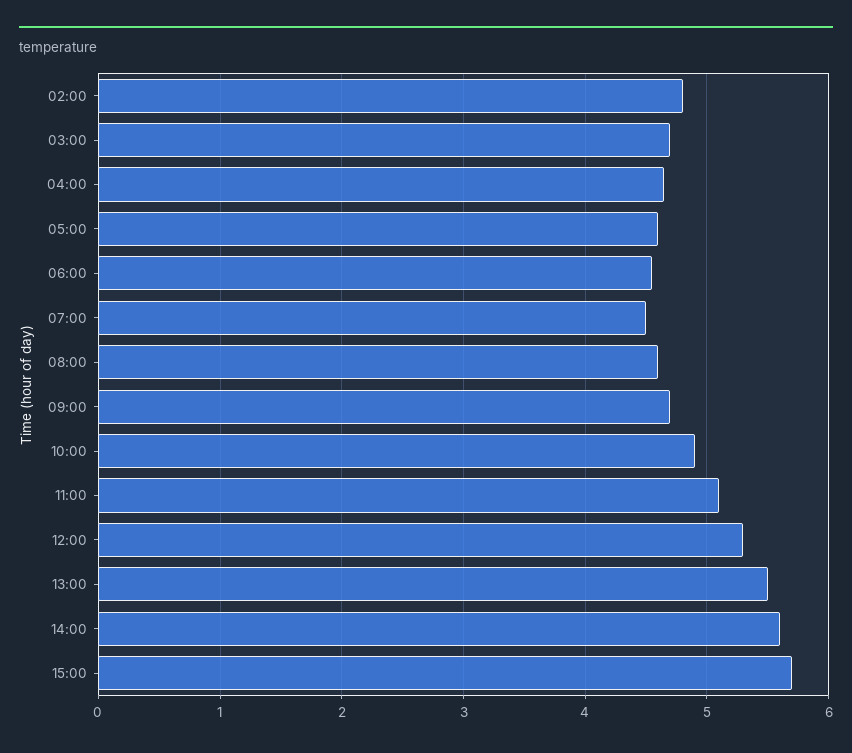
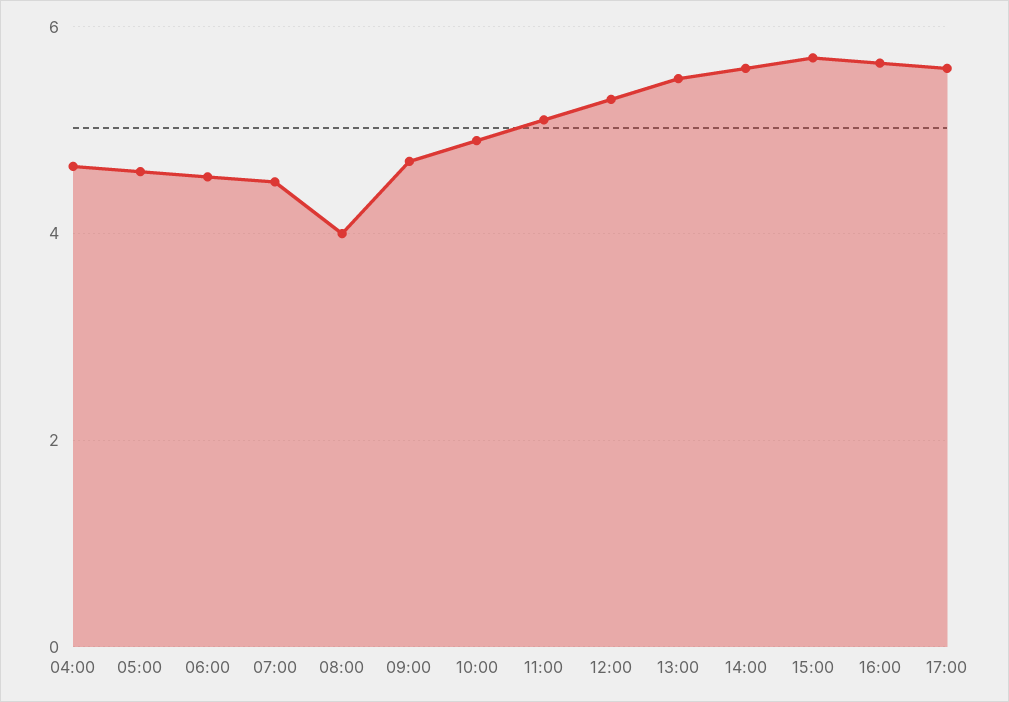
02:00: 4.8 -> none
03:00: 4.7 -> none
08:00: 4.6 -> 4
16:00: none -> 5.6
17:00: none -> 5.6

